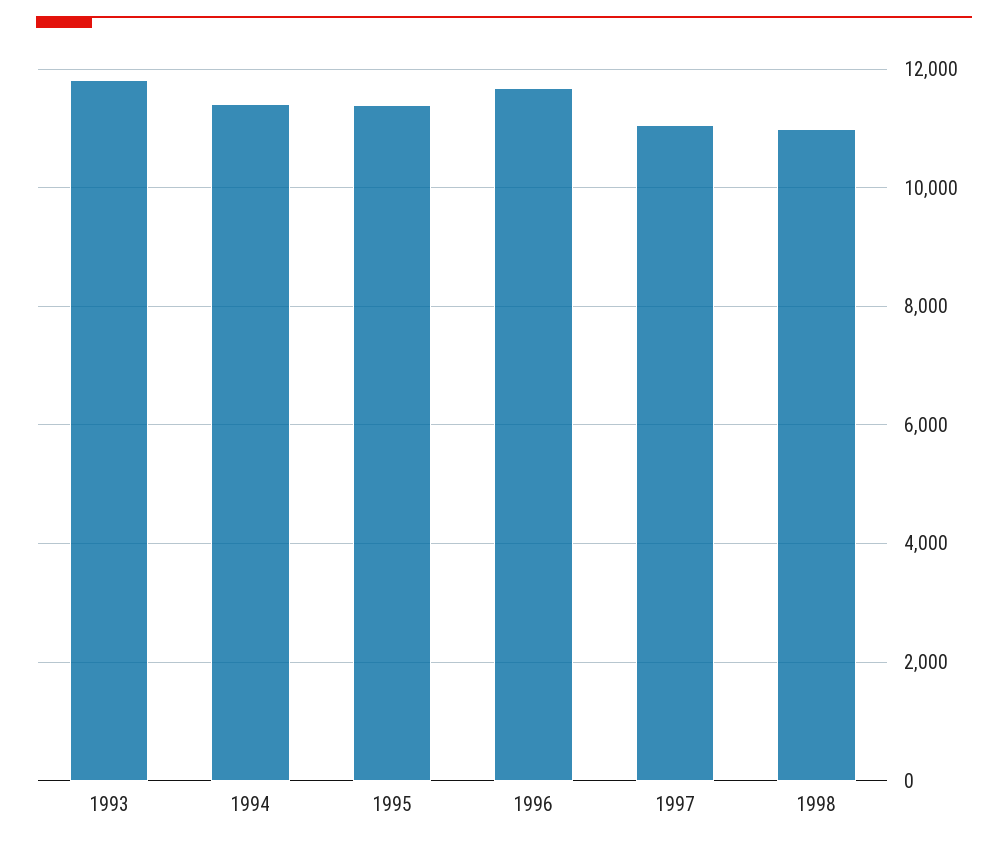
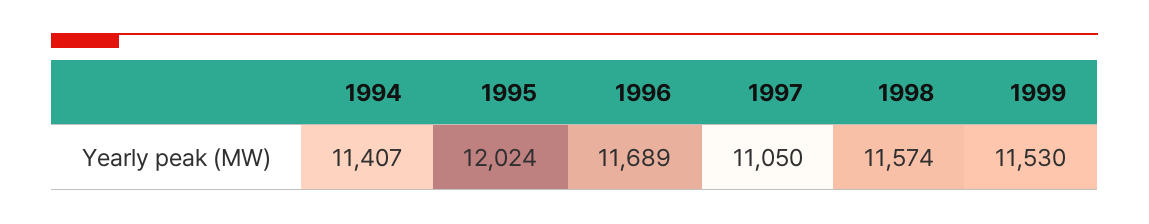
1993: 11800 -> none
1995: 11400 -> 12024
1998: 11000 -> 11574
1999: none -> 11530

